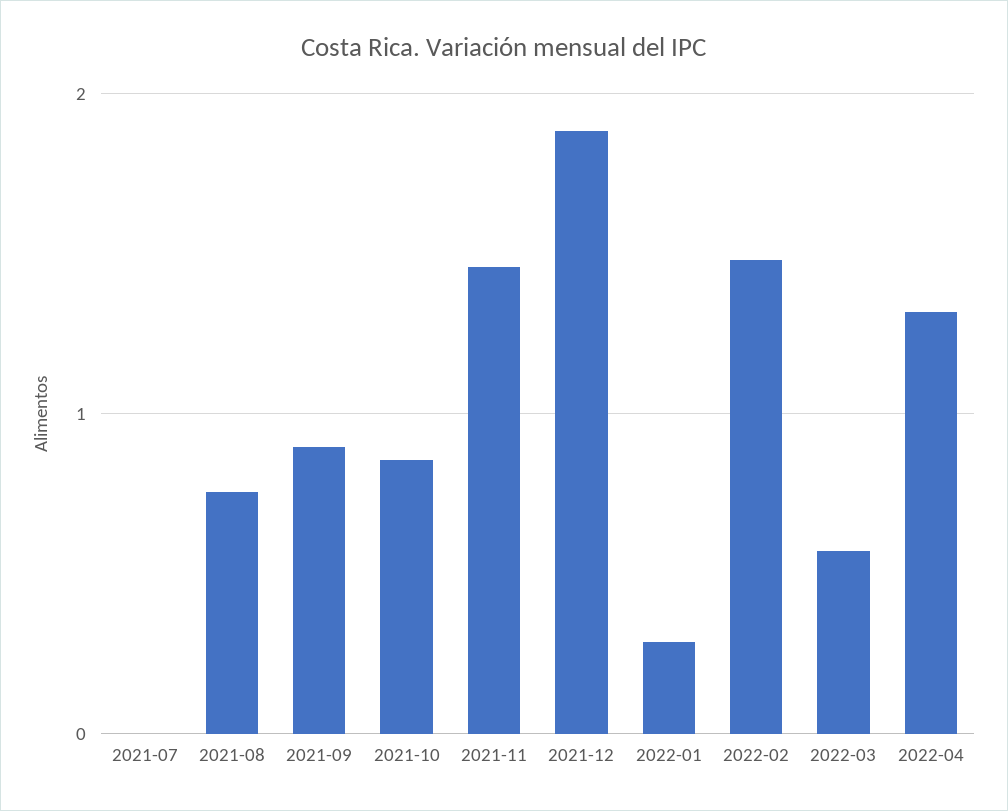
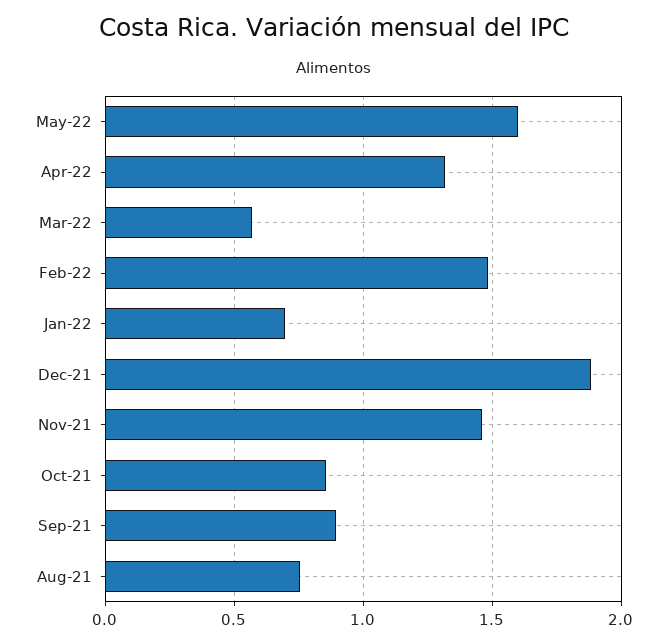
2021-07: 0 -> none
2022-01: 0.3 -> 0.7
May-22: none -> 1.6

